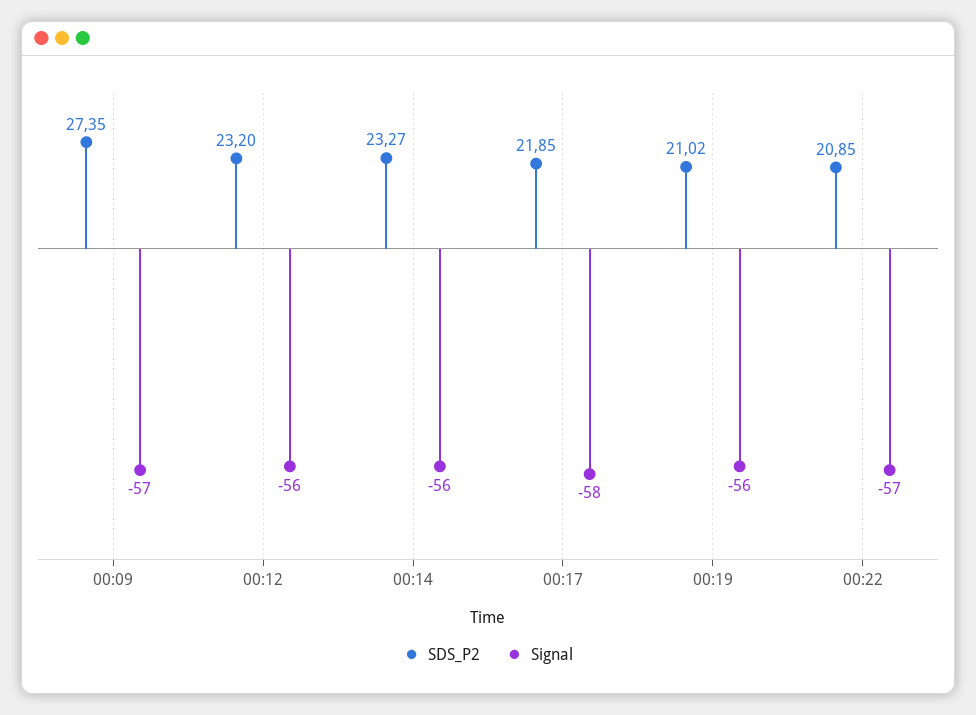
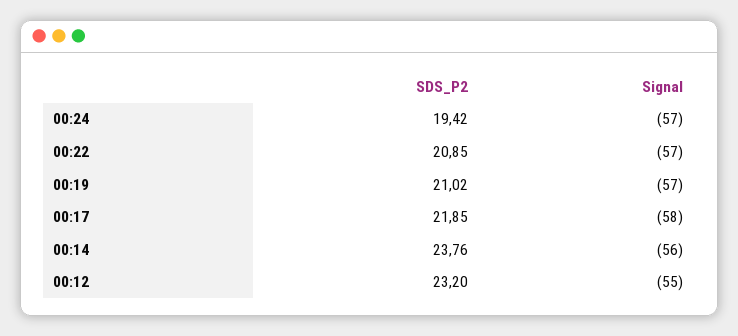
SDS_P2, 00:09: 27.35 -> none
Signal, 00:09: -57 -> none
Signal, 00:12: -56 -> -55
SDS_P2, 00:14: 23.27 -> 23.76
Signal, 00:19: -56 -> -57
SDS_P2, 00:24: none -> 19.42
Signal, 00:24: none -> -57

